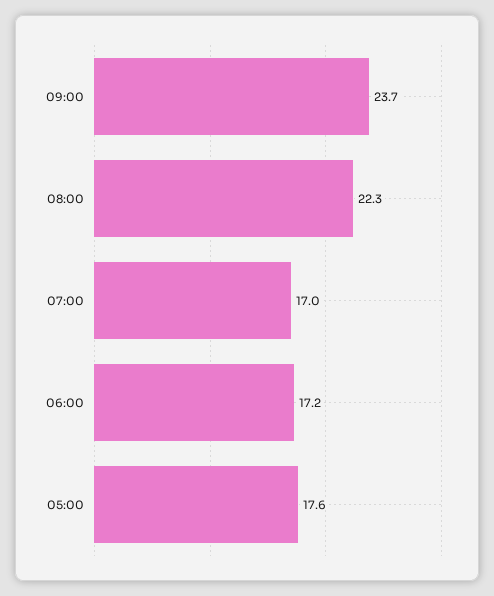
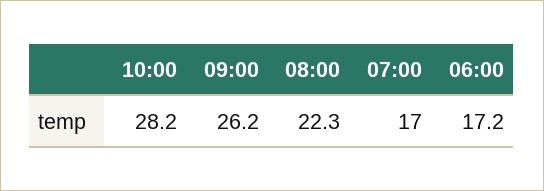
09:00: 23.7 -> 26.2
05:00: 17.6 -> none
10:00: none -> 28.2

